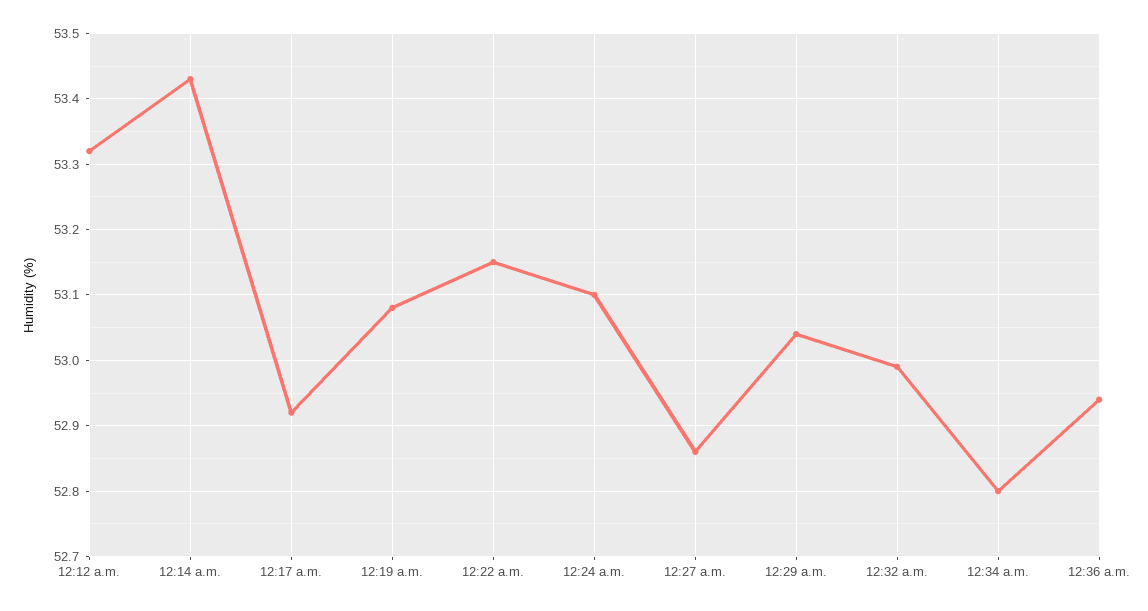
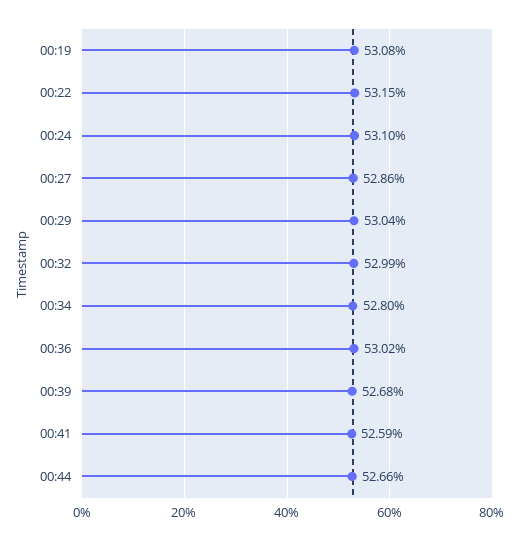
12:12 a.m.: 53.32 -> none
12:14 a.m.: 53.43 -> none
12:17 a.m.: 52.92 -> none
12:36 a.m.: 52.94 -> 53.02
00:39: none -> 52.68
00:41: none -> 52.59
00:44: none -> 52.66

